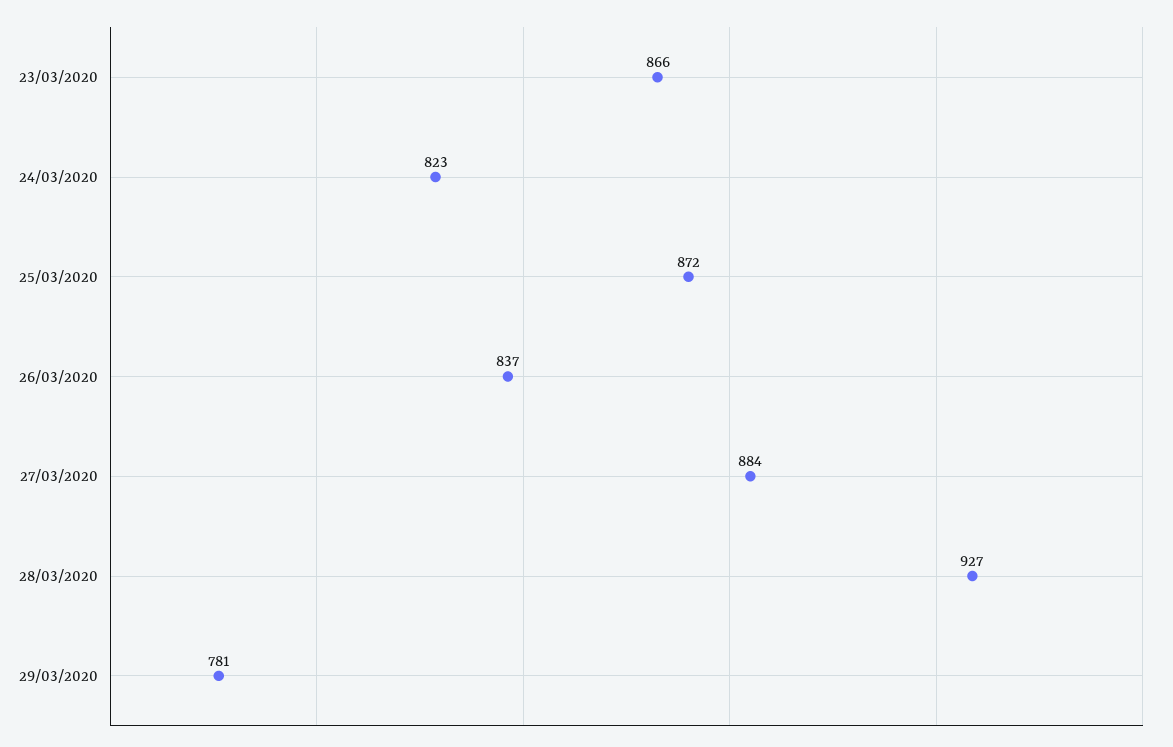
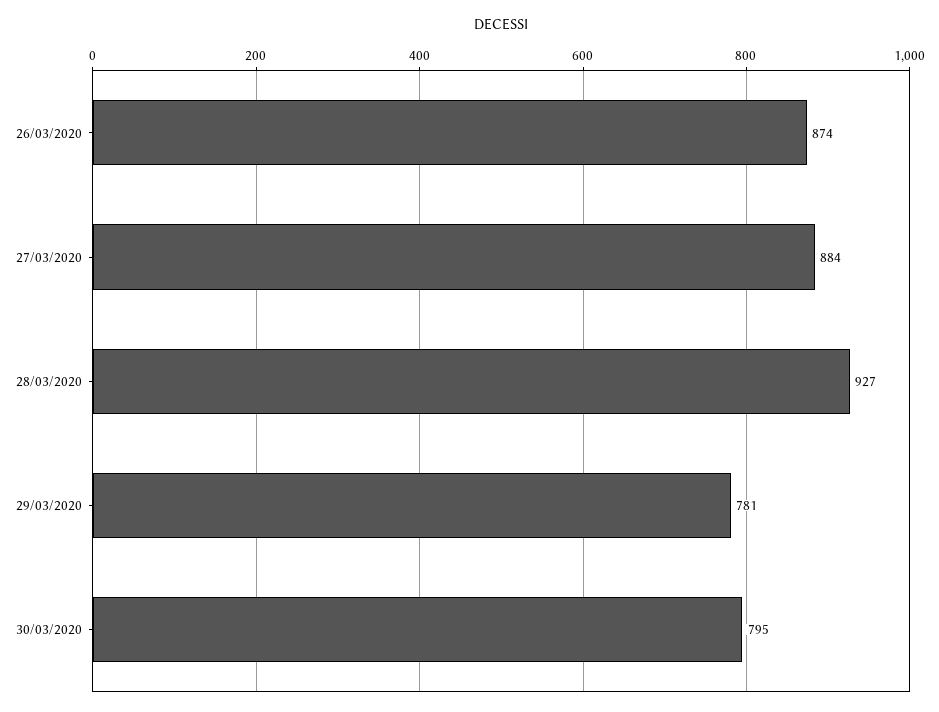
23/03/2020: 866 -> none
24/03/2020: 823 -> none
25/03/2020: 872 -> none
26/03/2020: 837 -> 874
30/03/2020: none -> 795

